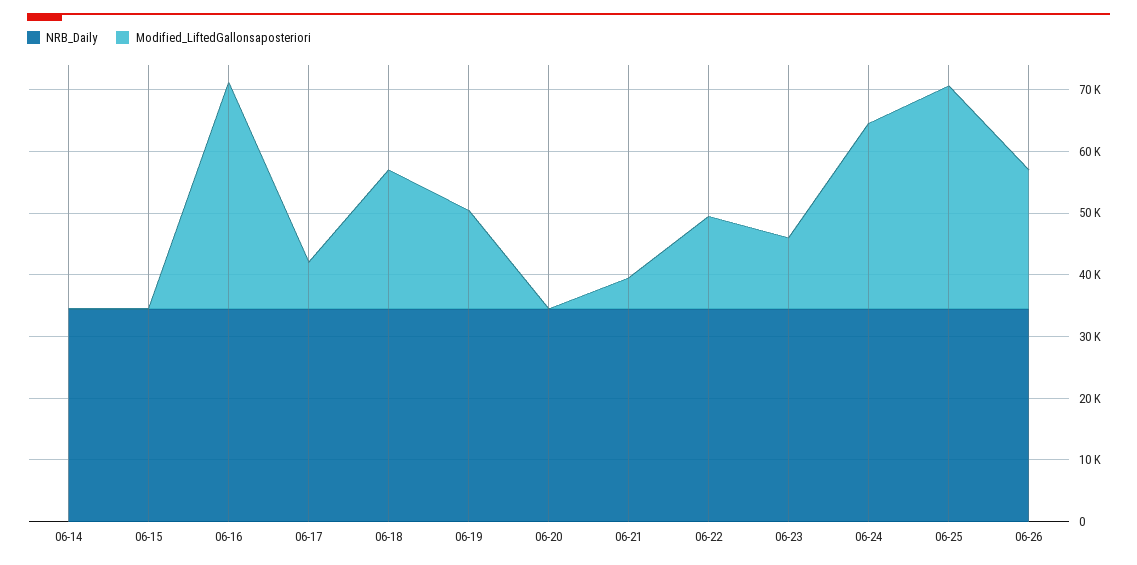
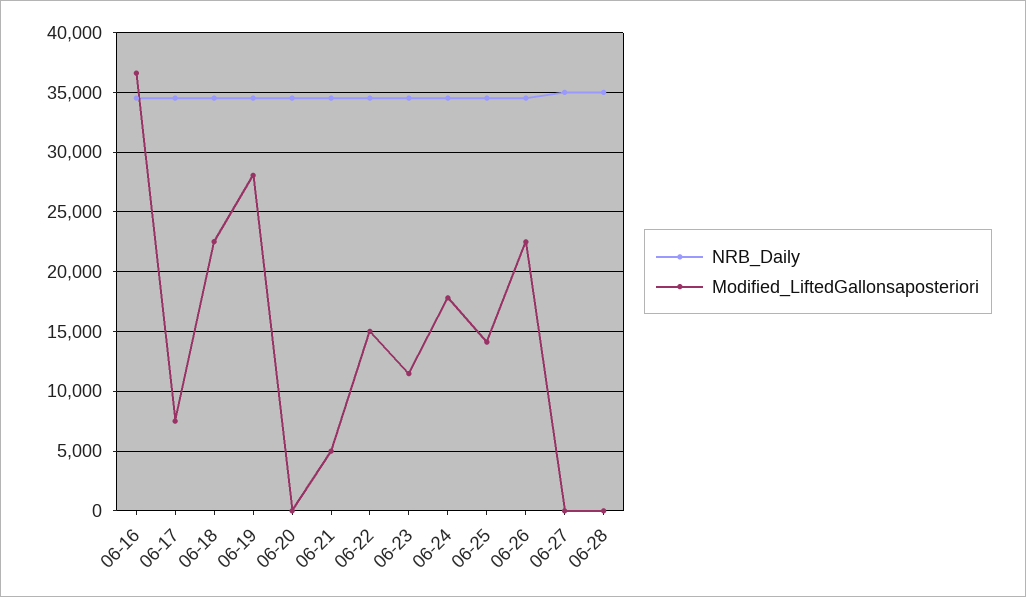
NRB_Daily, 06-14: 34000 -> none
Modified_LiftedGallonsaposteriori, 06-14: 0 -> none
NRB_Daily, 06-15: 34000 -> none
Modified_LiftedGallonsaposteriori, 06-15: 0 -> none
Modified_LiftedGallonsaposteriori, 06-19: 16000 -> 28000
Modified_LiftedGallonsaposteriori, 06-24: 30000 -> 18000
Modified_LiftedGallonsaposteriori, 06-25: 36000 -> 14000
NRB_Daily, 06-27: none -> 35000
Modified_LiftedGallonsaposteriori, 06-27: none -> 0
NRB_Daily, 06-28: none -> 35000
Modified_LiftedGallonsaposteriori, 06-28: none -> 0

